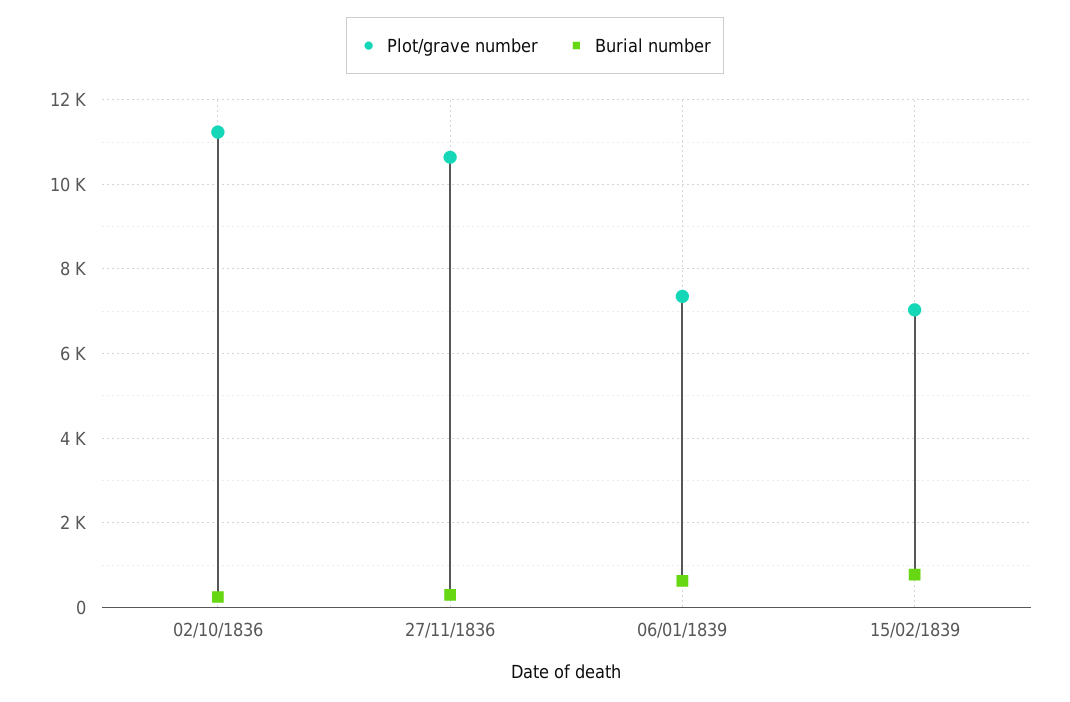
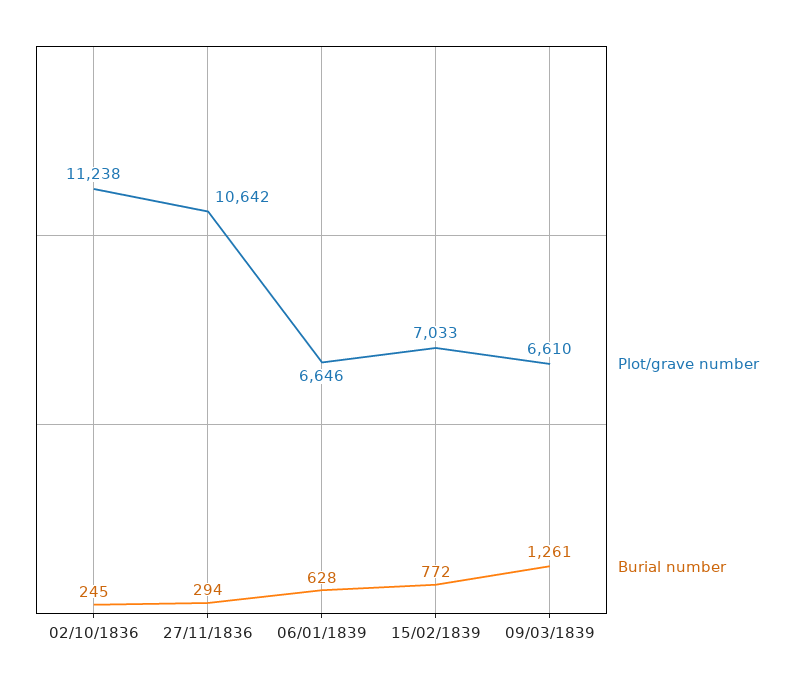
Plot/grave number, 06/01/1839: 7400 -> 6646
Plot/grave number, 09/03/1839: none -> 6610
Burial number, 09/03/1839: none -> 1261

